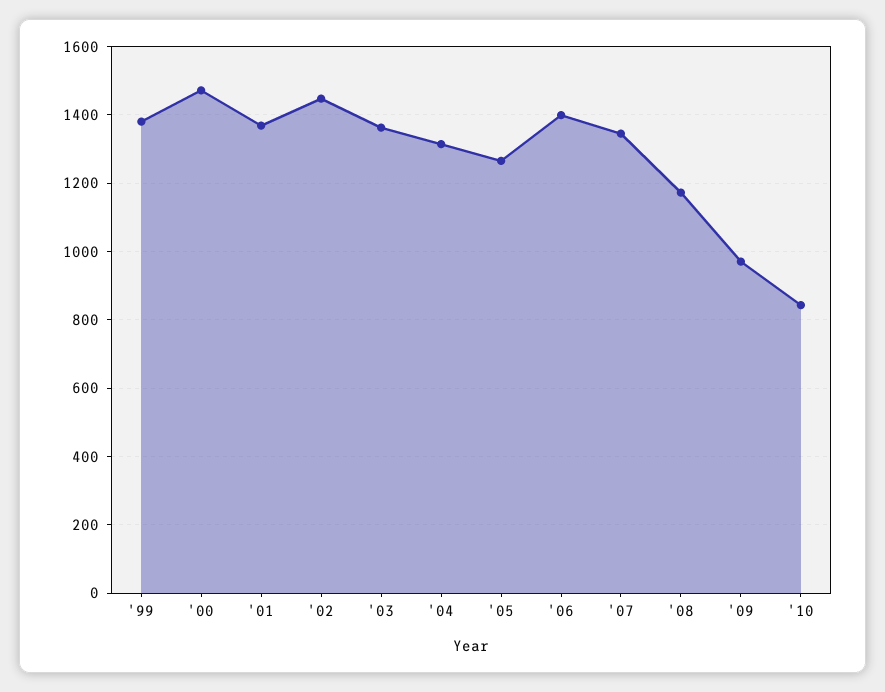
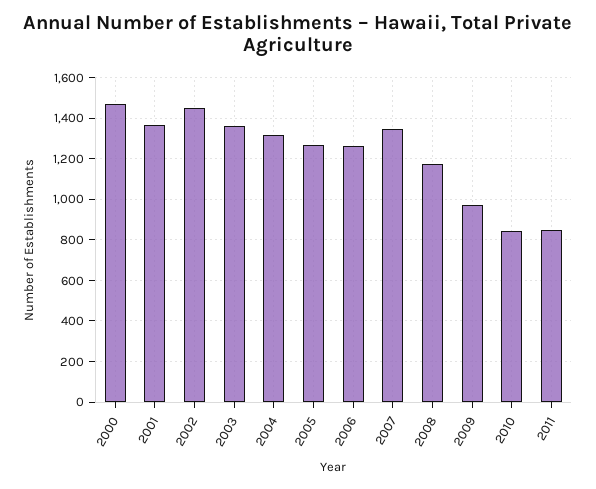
'99: 1380 -> none
'06: 1400 -> 1250
2011: none -> 850

